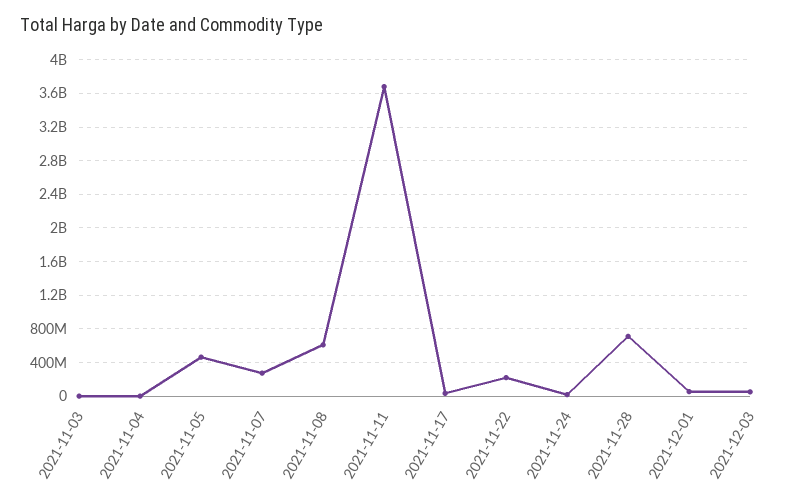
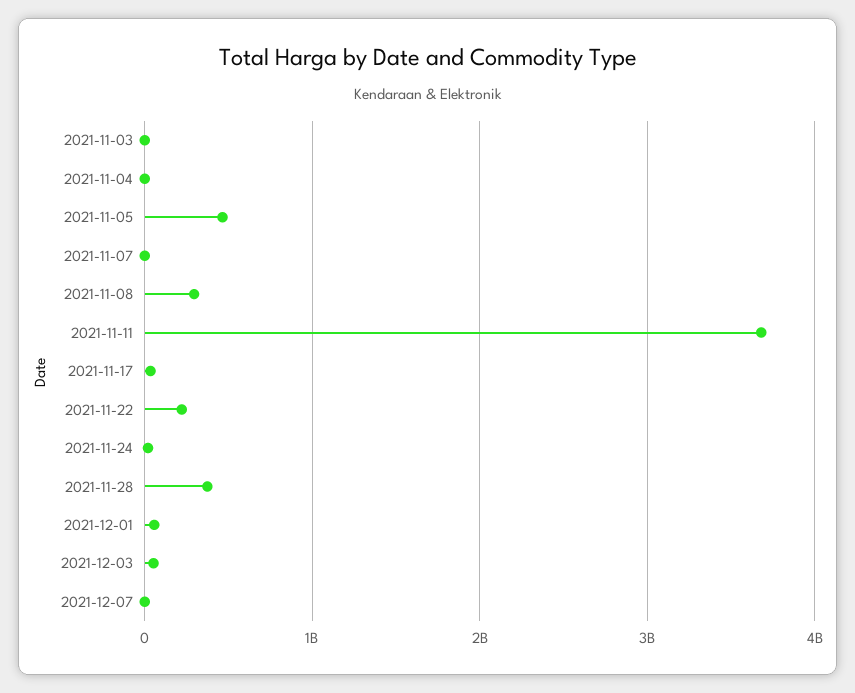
2021-11-07: 300000000 -> 0
2021-11-08: 600000000 -> 300000000
2021-11-28: 700000000 -> 400000000
2021-12-07: none -> 0

